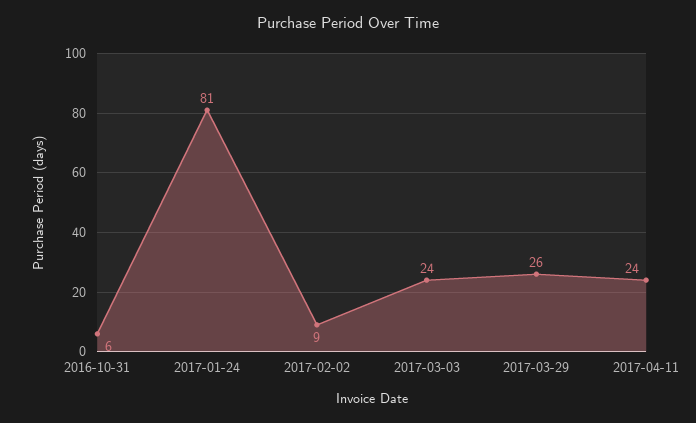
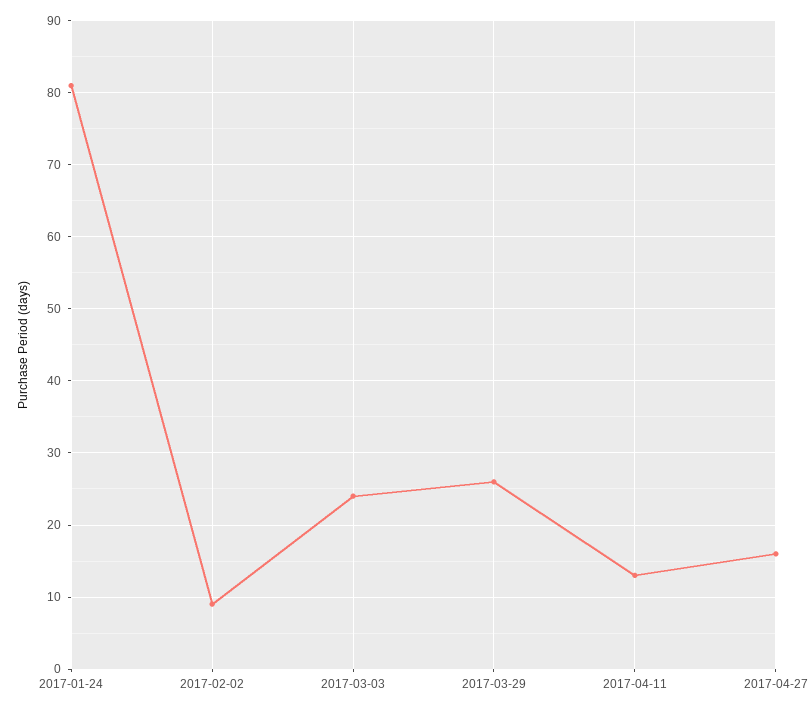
2016-10-31: 6 -> none
2017-04-11: 24 -> 13
2017-04-27: none -> 16

